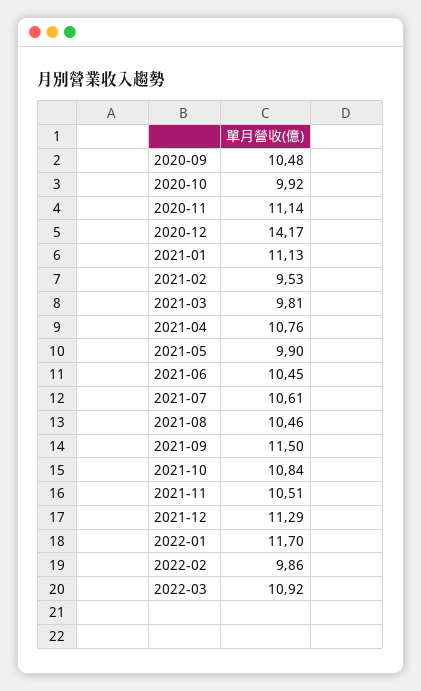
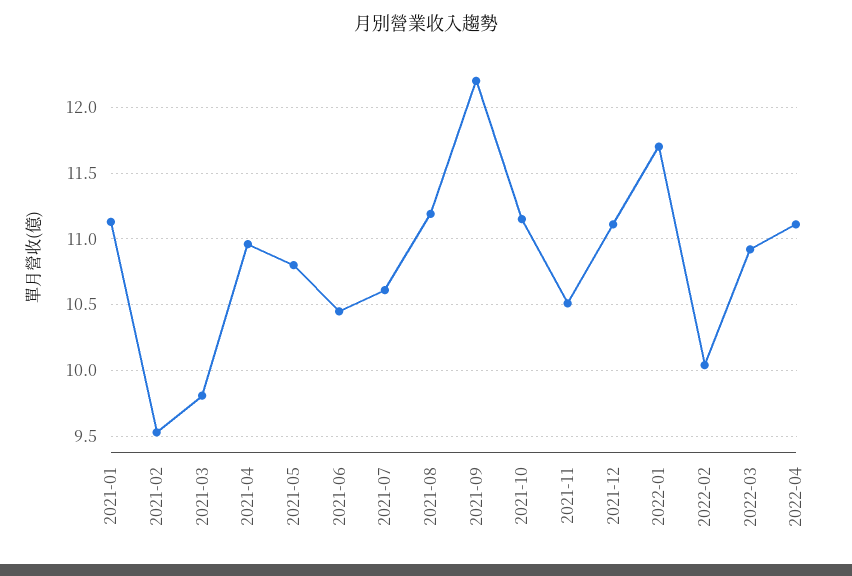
2020-09: 10.48 -> none
2020-10: 9.92 -> none
2020-11: 11.14 -> none
2020-12: 14.17 -> none
2021-04: 10.76 -> 10.95
2021-05: 9.9 -> 10.8
2021-08: 10.46 -> 11.2
2021-09: 11.5 -> 12.2
2021-10: 10.84 -> 11.15
2021-12: 11.29 -> 11.1
2022-02: 9.86 -> 10.05
2022-04: none -> 11.1

